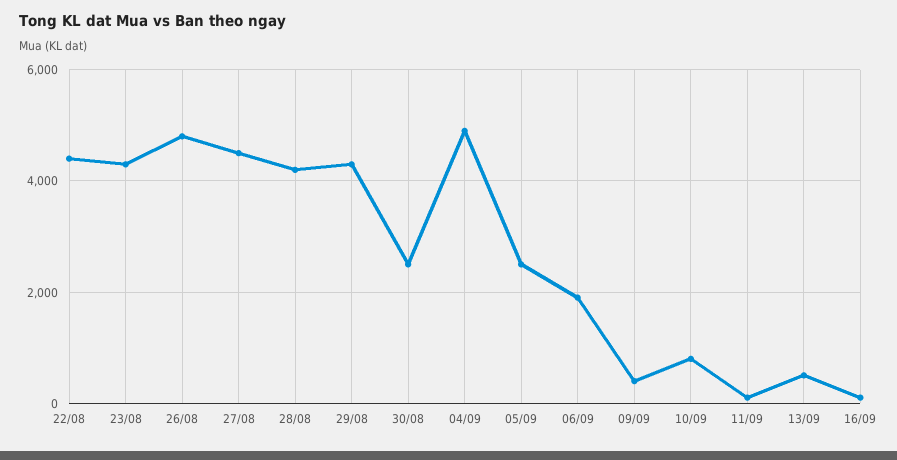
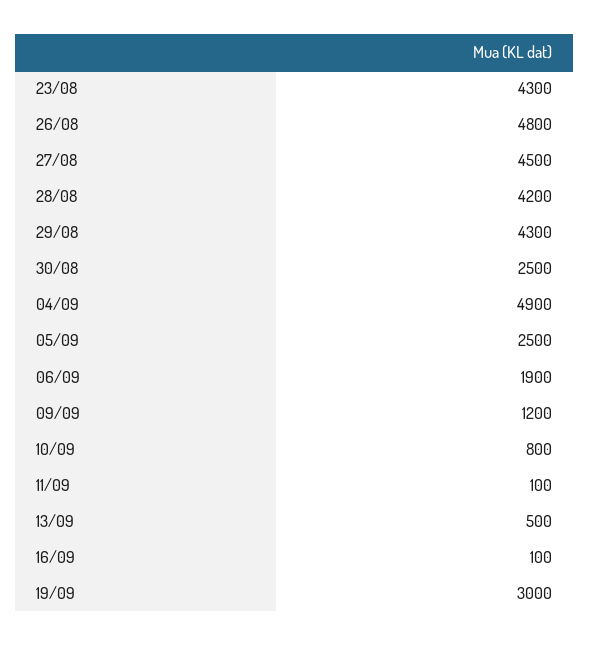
22/08: 4400 -> none
09/09: 400 -> 1200
19/09: none -> 3000

